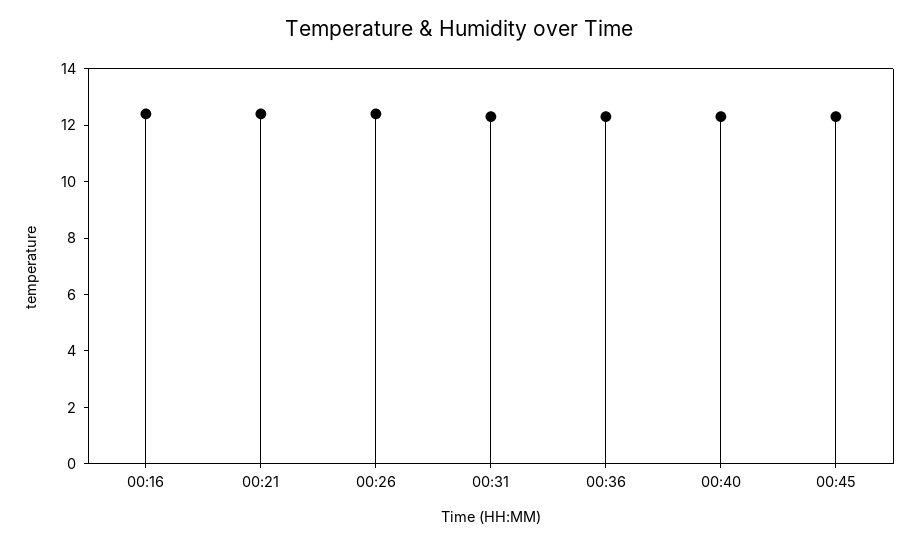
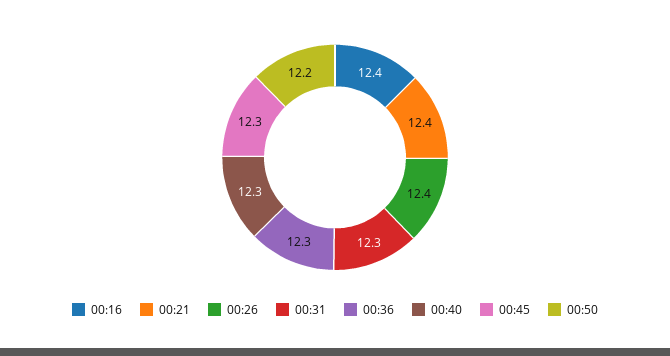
00:50: none -> 12.2

